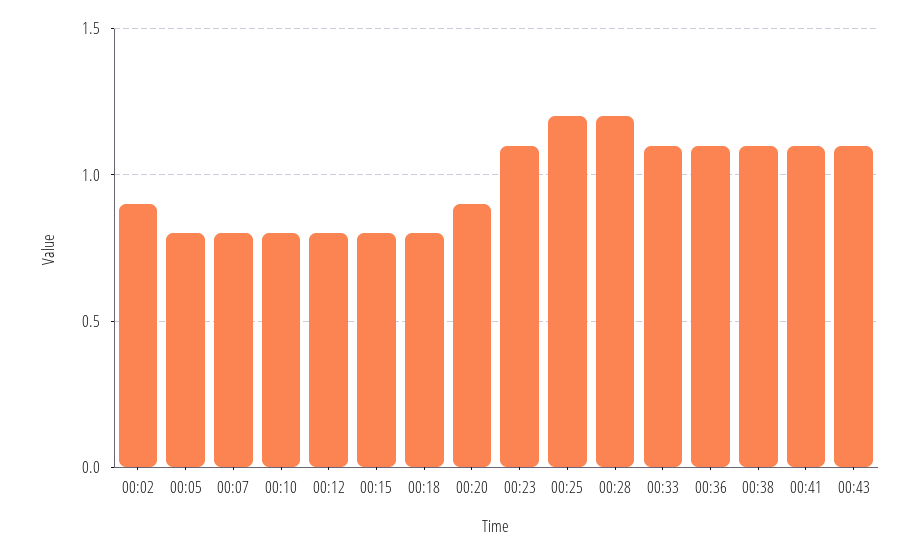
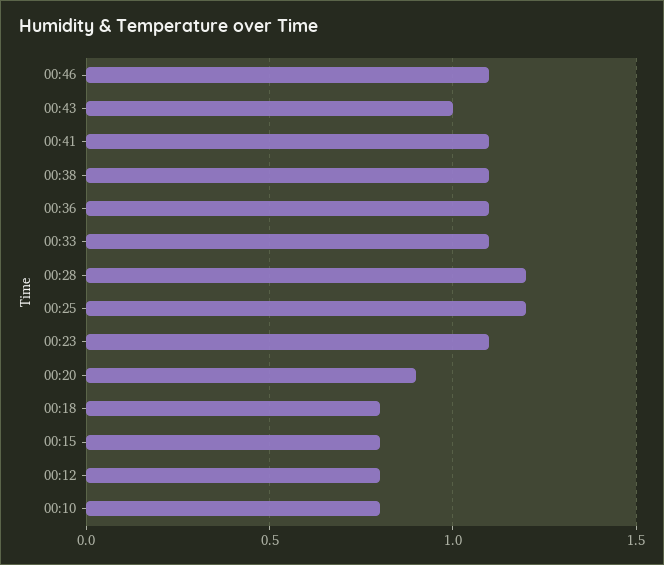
00:02: 0.9 -> none
00:05: 0.8 -> none
00:07: 0.8 -> none
00:43: 1.1 -> 1
00:46: none -> 1.1

